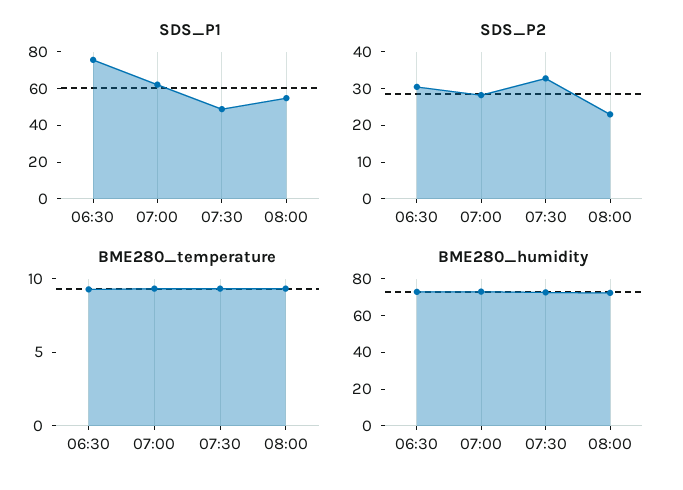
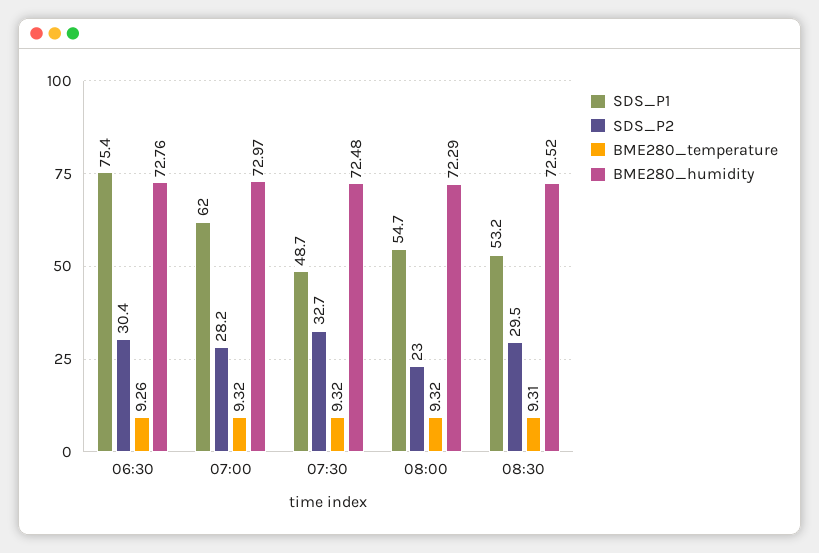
SDS_P1, 08:30: none -> 53.2
SDS_P2, 08:30: none -> 29.5
BME280_temperature, 08:30: none -> 9.31
BME280_humidity, 08:30: none -> 72.52

